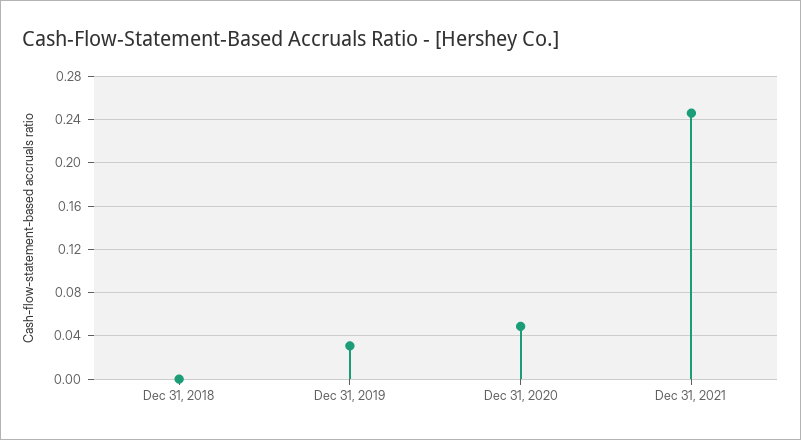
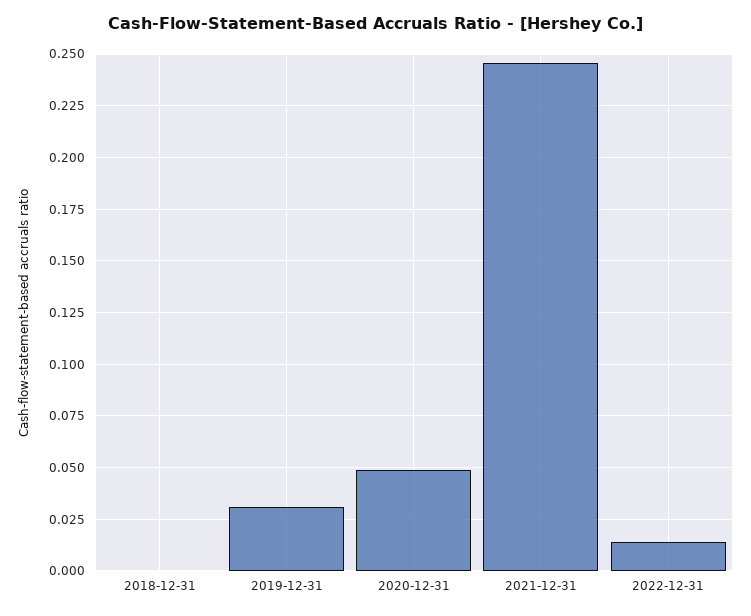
2022-12-31: none -> 0.015

